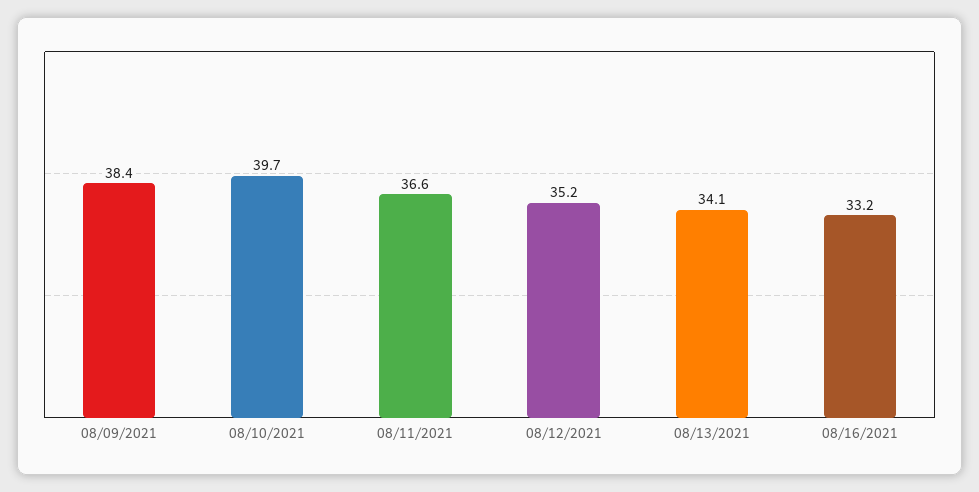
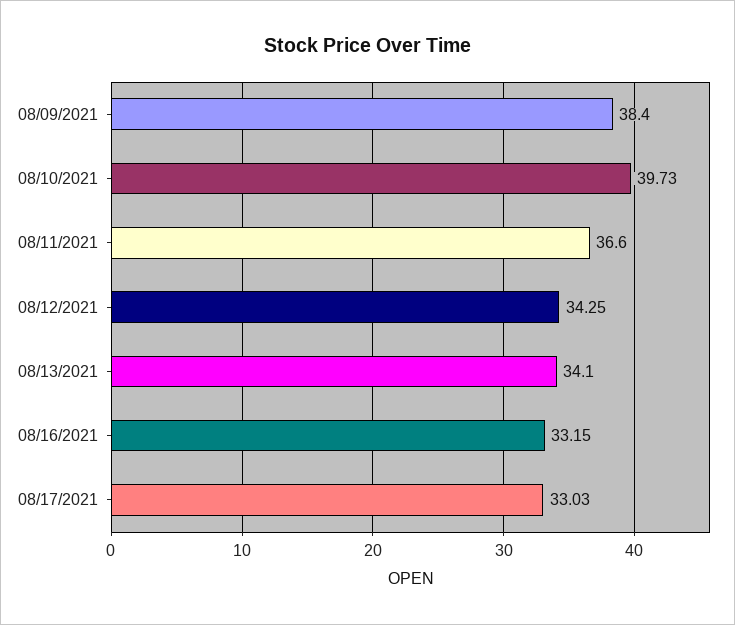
08/12/2021: 35.2 -> 34.25
08/17/2021: none -> 33.03

